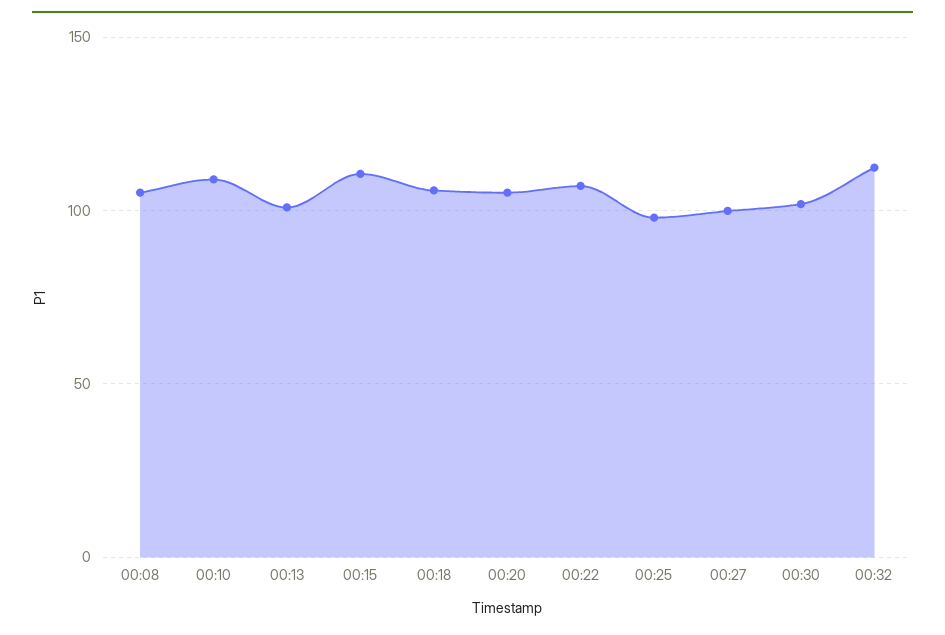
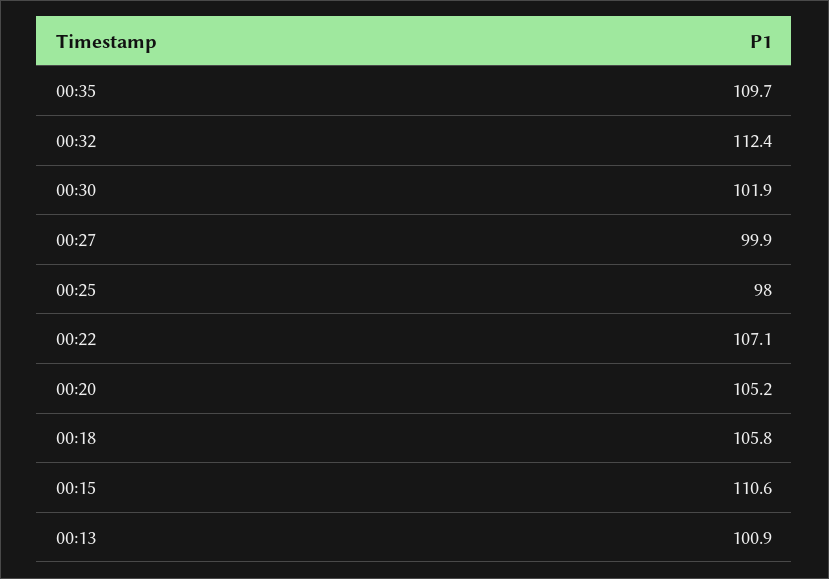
00:08: 105 -> none
00:10: 110 -> none
00:35: none -> 109.7

